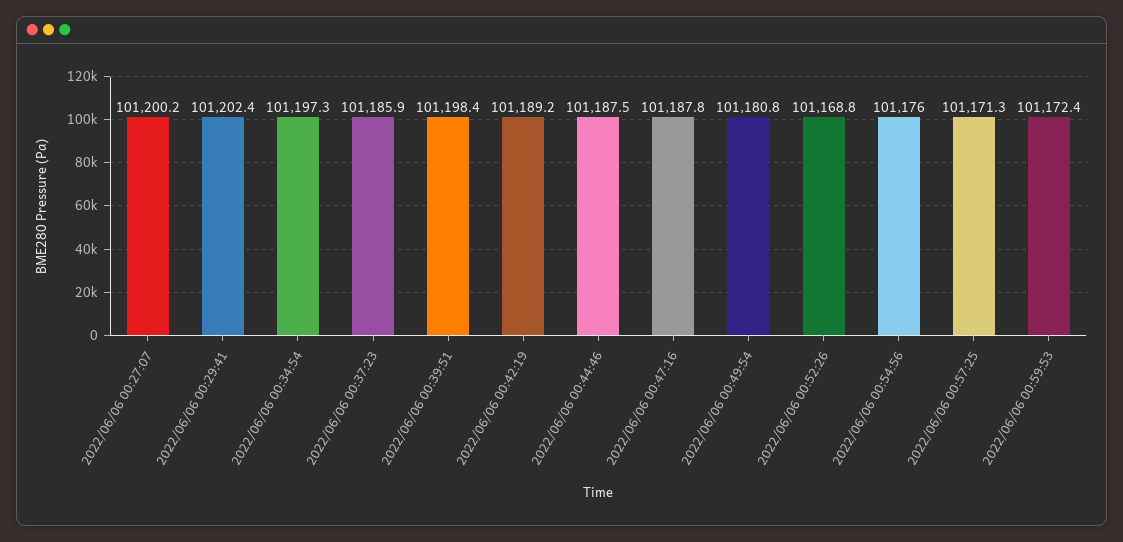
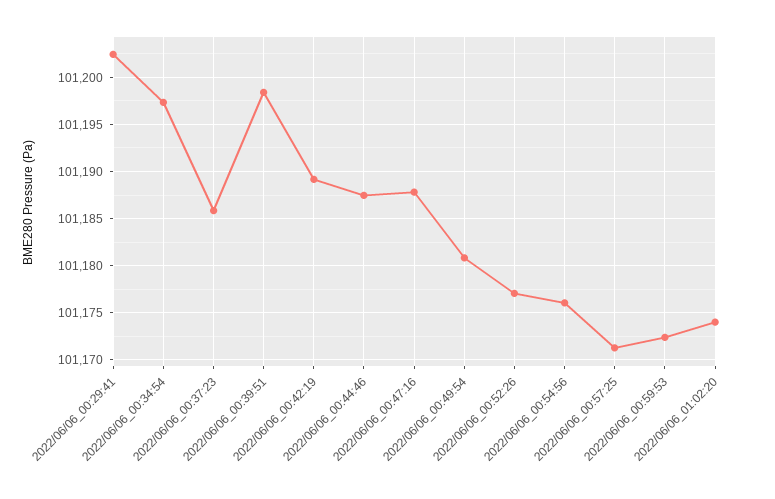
2022/06/06 00:27:07: 101200.2 -> none
2022/06/06 00:52:26: 101168.8 -> 101177
2022/06/06_01:02:20: none -> 101174

